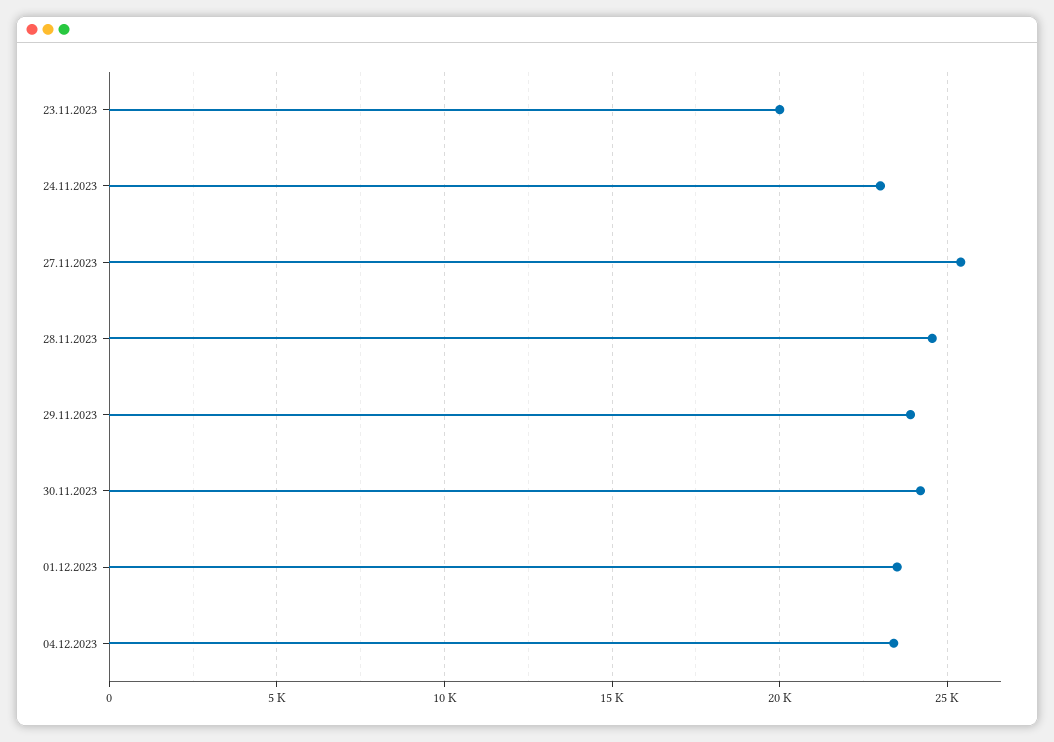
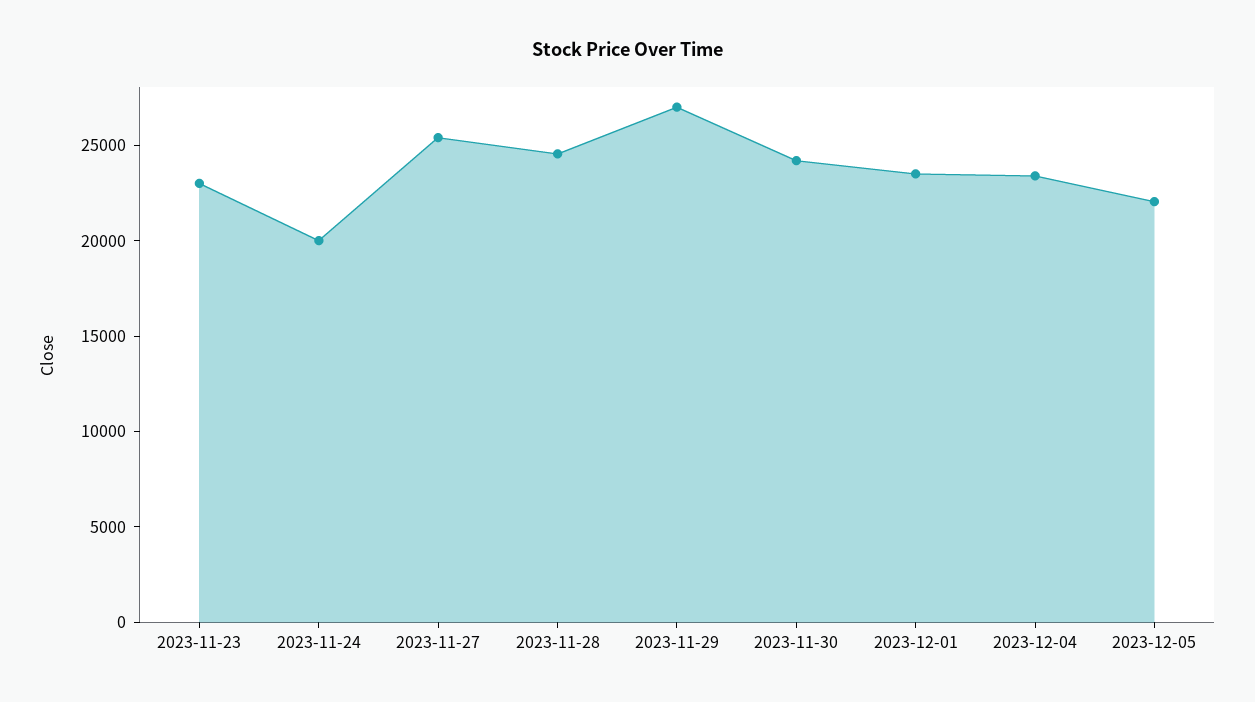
23.11.2023: 20000 -> 23000
24.11.2023: 23000 -> 20000
29.11.2023: 24000 -> 27000
2023-12-05: none -> 22000

